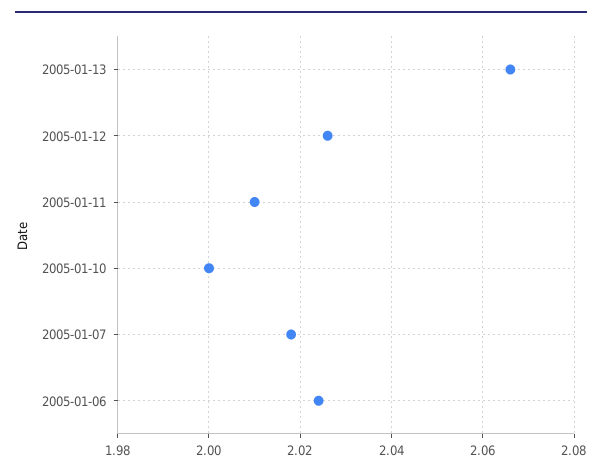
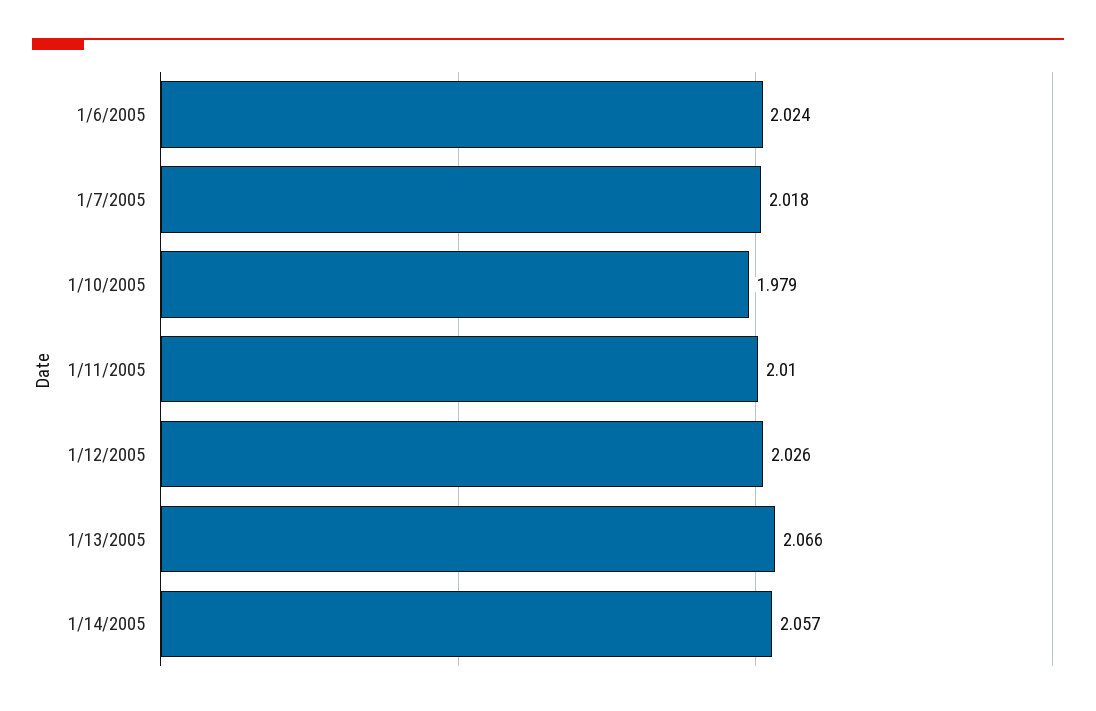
2005-01-10: 2 -> 1.979
1/14/2005: none -> 2.057

